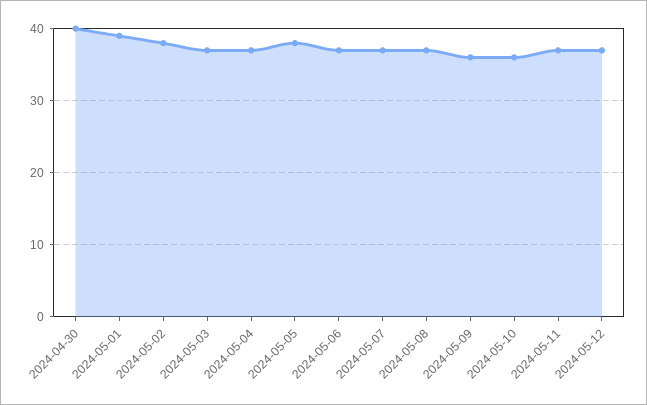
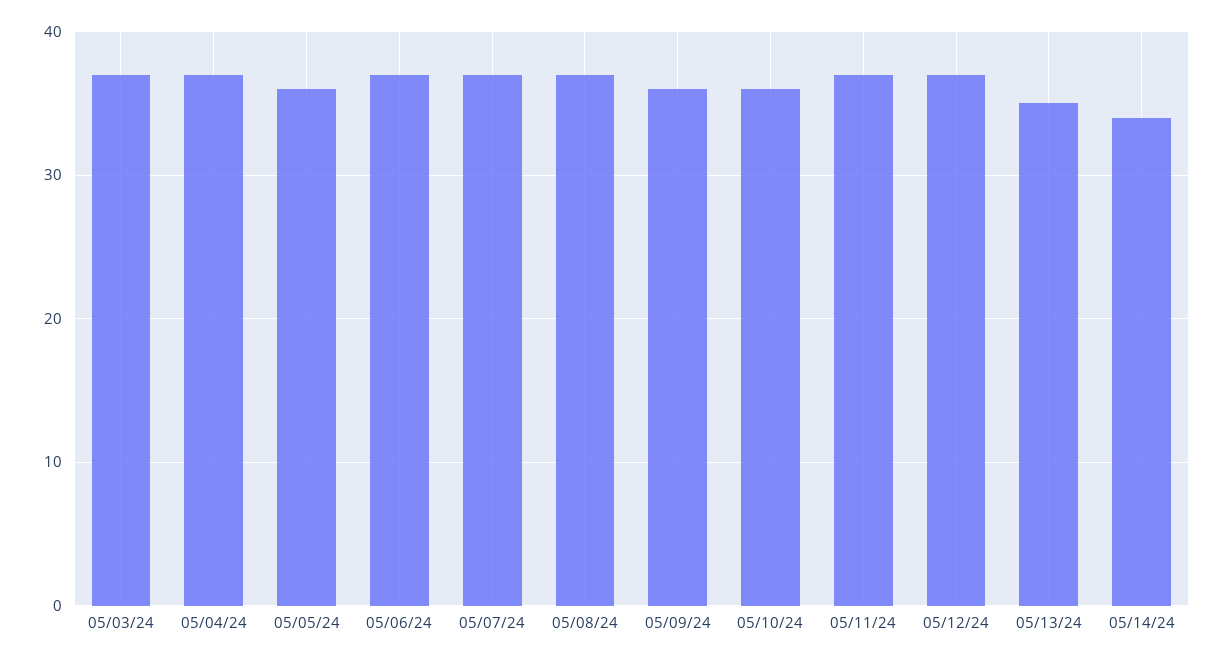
2024-04-30: 40 -> none
2024-05-01: 39 -> none
2024-05-02: 38 -> none
2024-05-05: 38 -> 36
05/13/24: none -> 35
05/14/24: none -> 34

